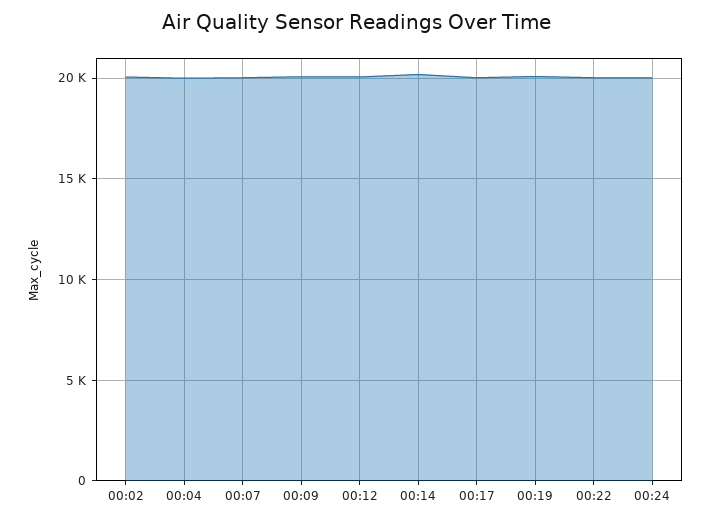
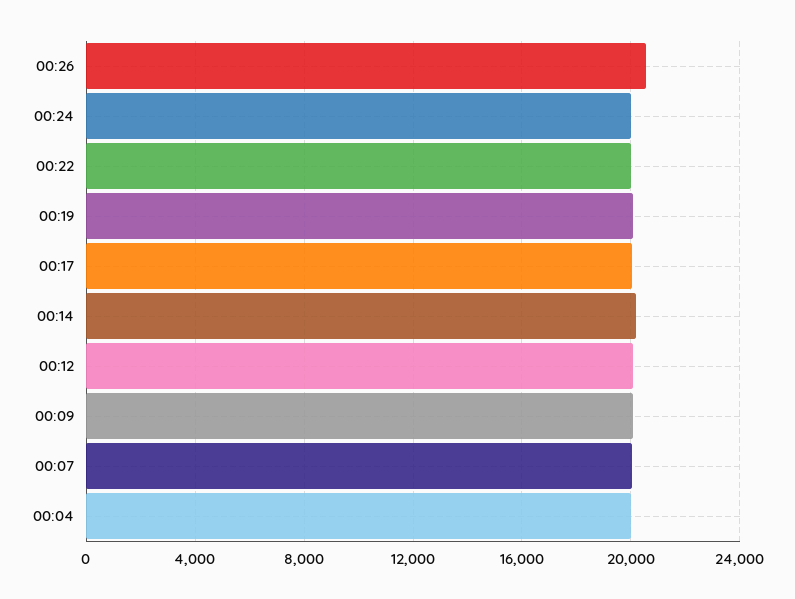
00:02: 20000 -> none
00:26: none -> 20500

